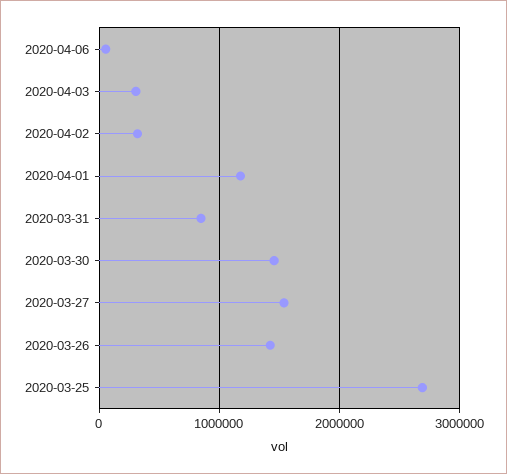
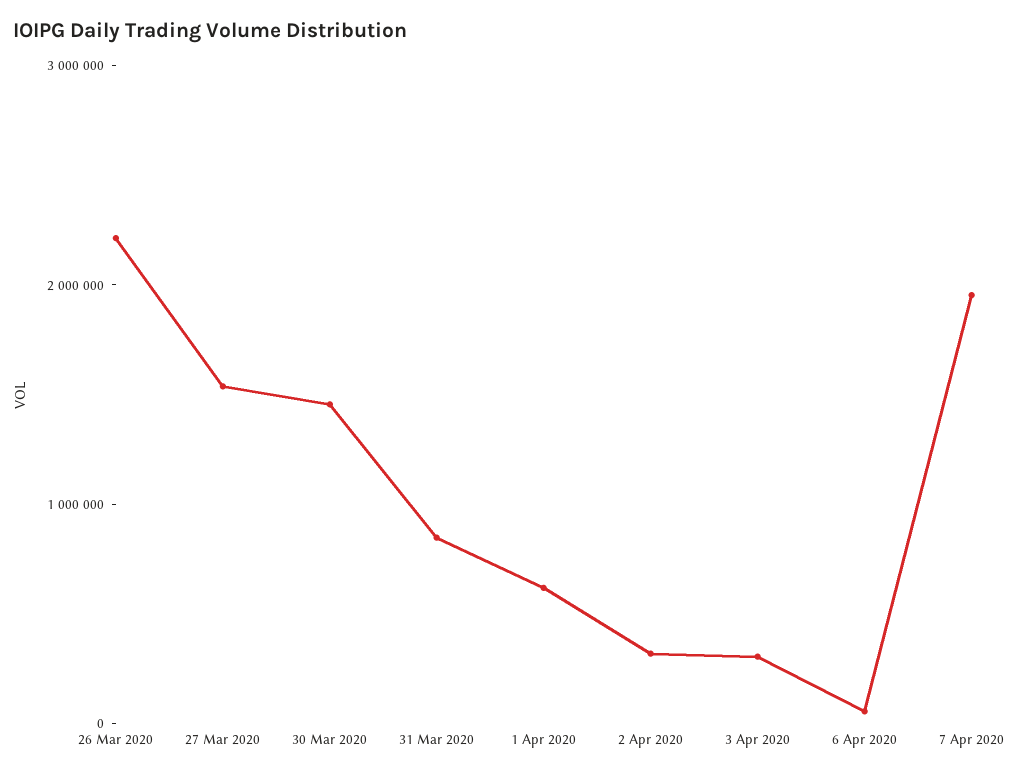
2020-04-01: 1200000 -> 600000
2020-03-26: 1400000 -> 2200000
2020-03-25: 2700000 -> none
7 Apr 2020: none -> 2000000

